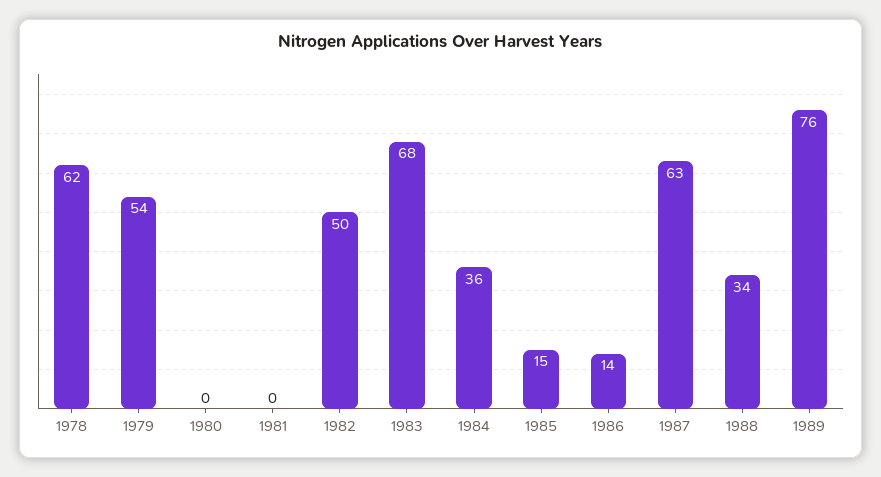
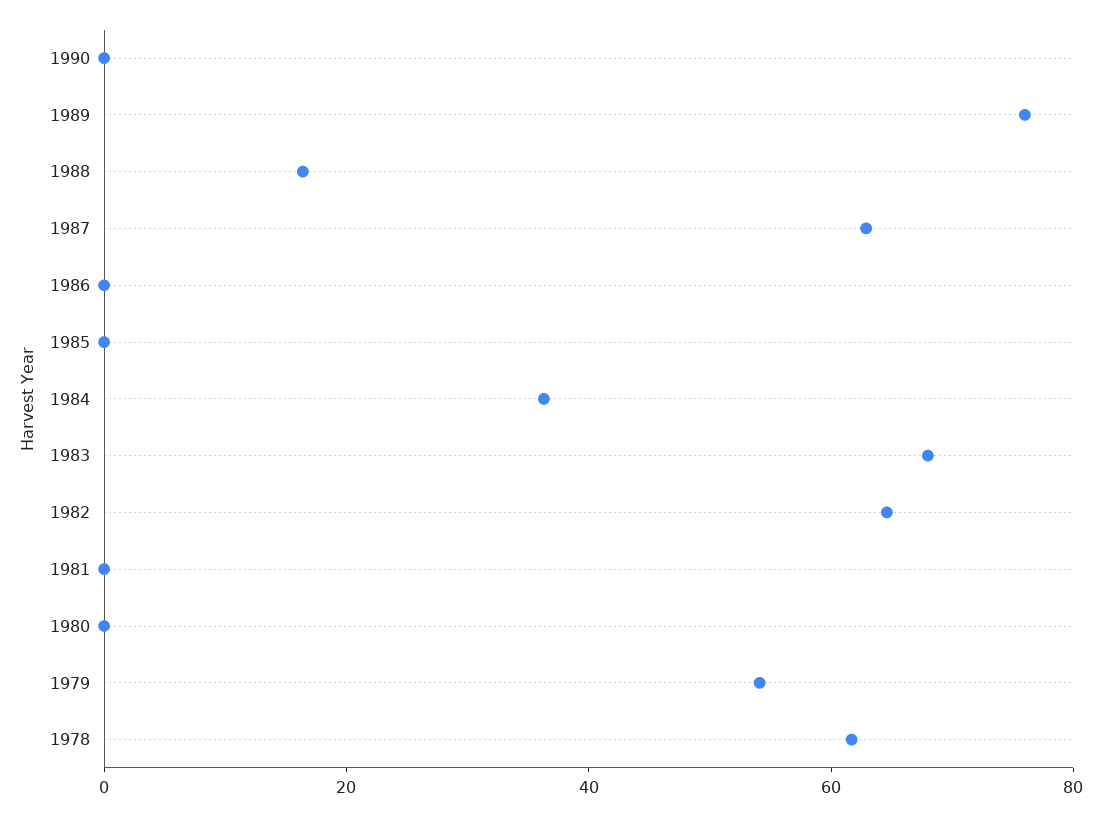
1982: 50 -> 65
1985: 15 -> 0
1986: 14 -> 0
1988: 34 -> 15
1990: none -> 0

